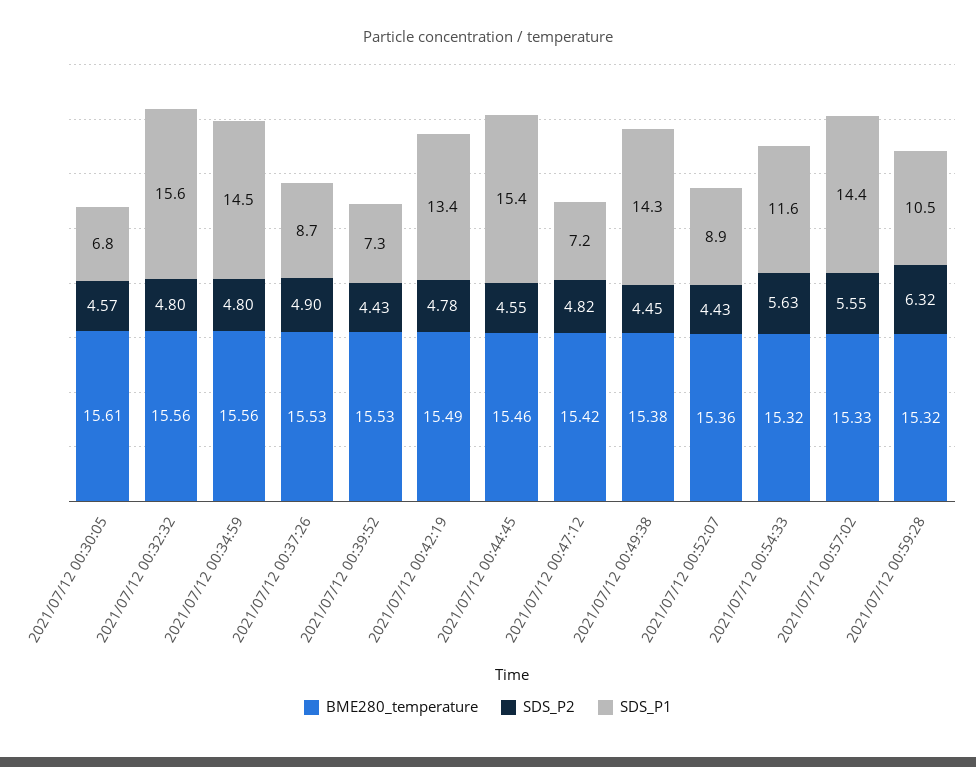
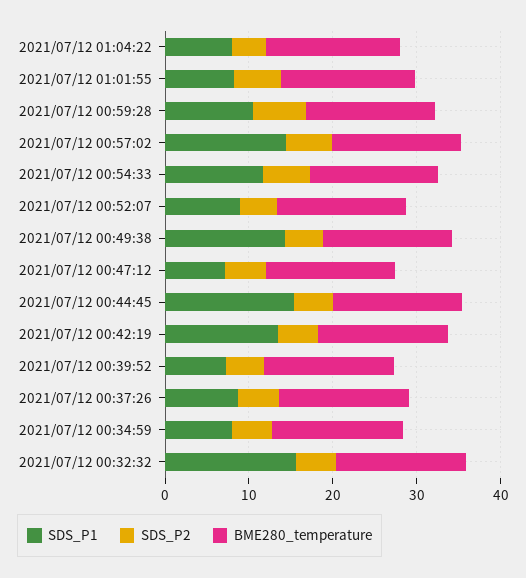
BME280_temperature, 2021/07/12 00:30:05: 15.61 -> none
SDS_P2, 2021/07/12 00:30:05: 4.57 -> none
SDS_P1, 2021/07/12 00:30:05: 6.8 -> none
SDS_P1, 2021/07/12 00:34:59: 14.5 -> 8
SDS_P1, 2021/07/12 01:04:22: none -> 8
SDS_P2, 2021/07/12 01:04:22: none -> 4
BME280_temperature, 2021/07/12 01:04:22: none -> 16
SDS_P1, 2021/07/12 01:01:55: none -> 8
SDS_P2, 2021/07/12 01:01:55: none -> 6
BME280_temperature, 2021/07/12 01:01:55: none -> 16

